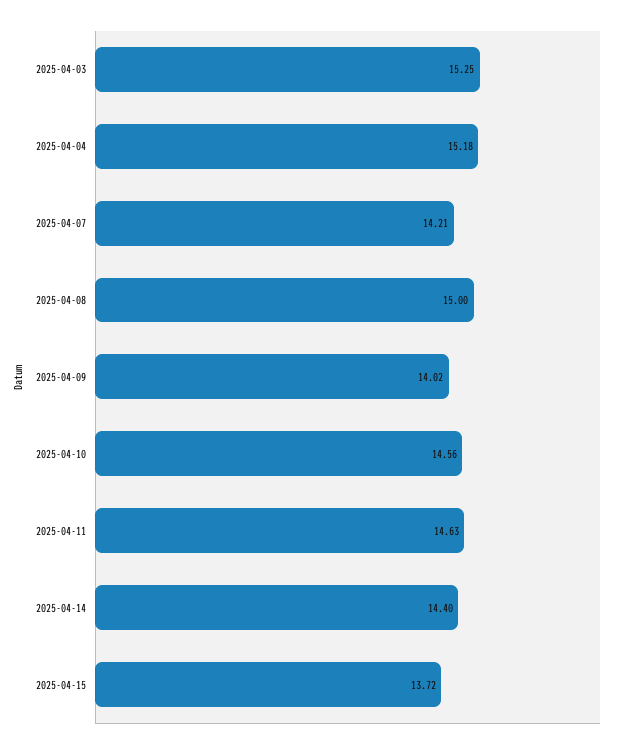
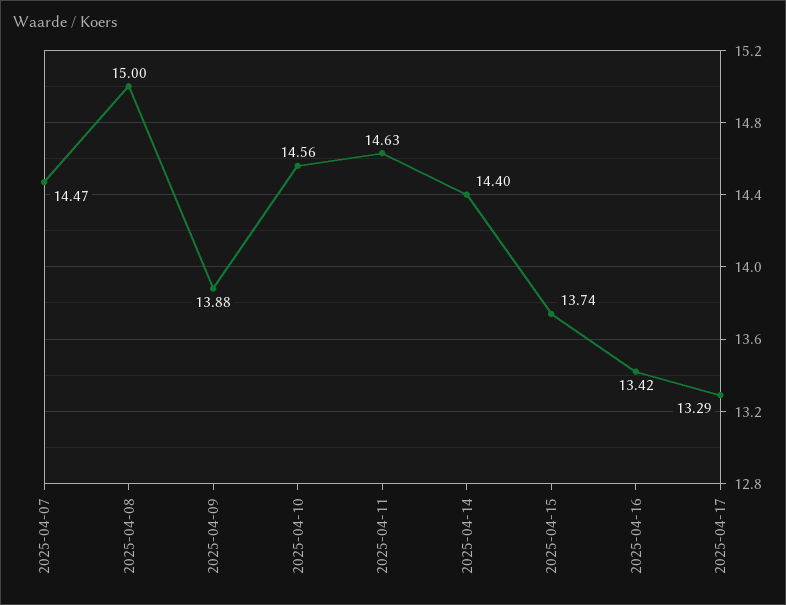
2025-04-03: 15.25 -> none
2025-04-04: 15.18 -> none
2025-04-07: 14.21 -> 14.47
2025-04-09: 14.02 -> 13.88
2025-04-15: 13.72 -> 13.74
2025-04-16: none -> 13.42
2025-04-17: none -> 13.29

